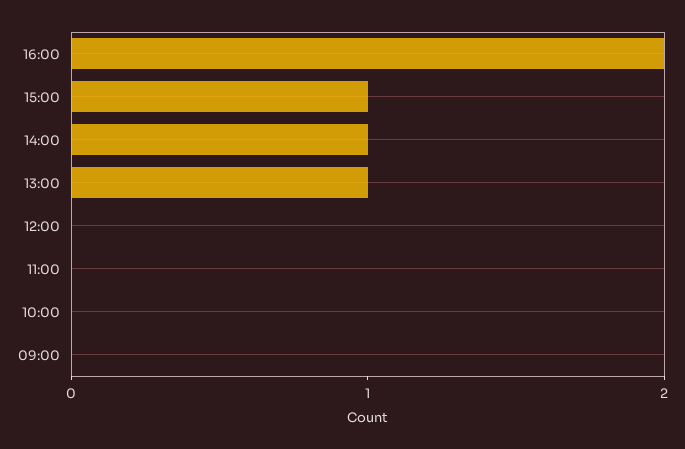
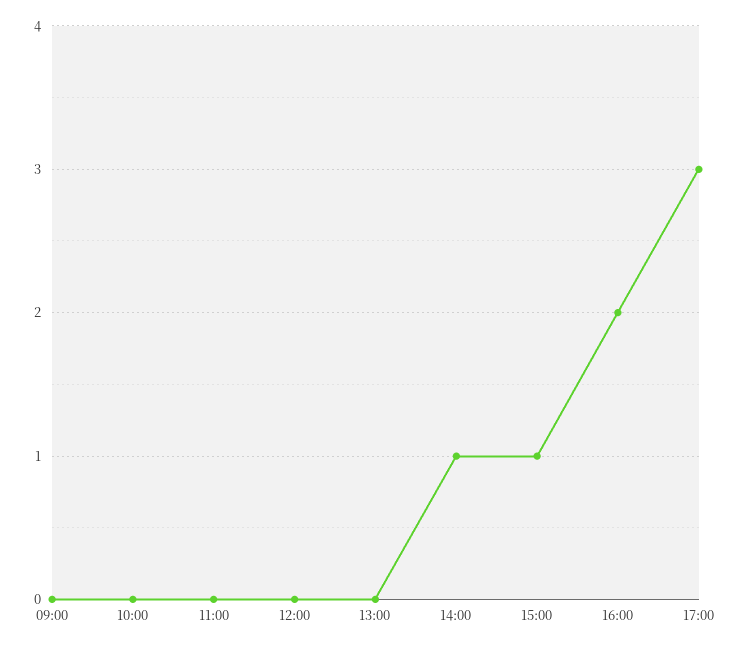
13:00: 1 -> 0
17:00: none -> 3

